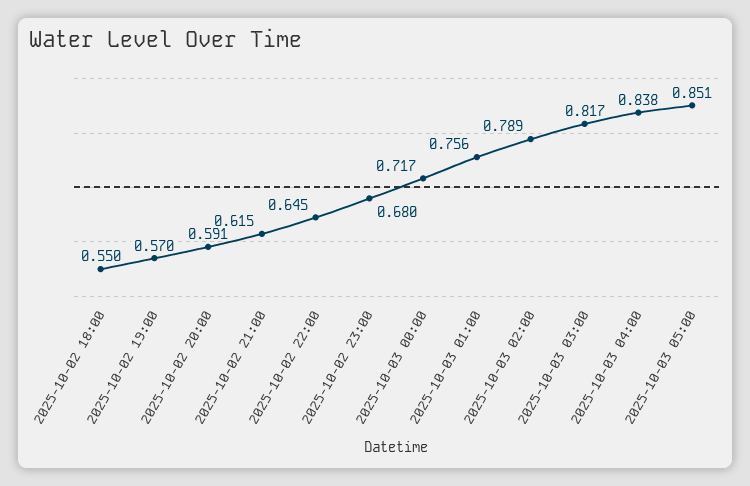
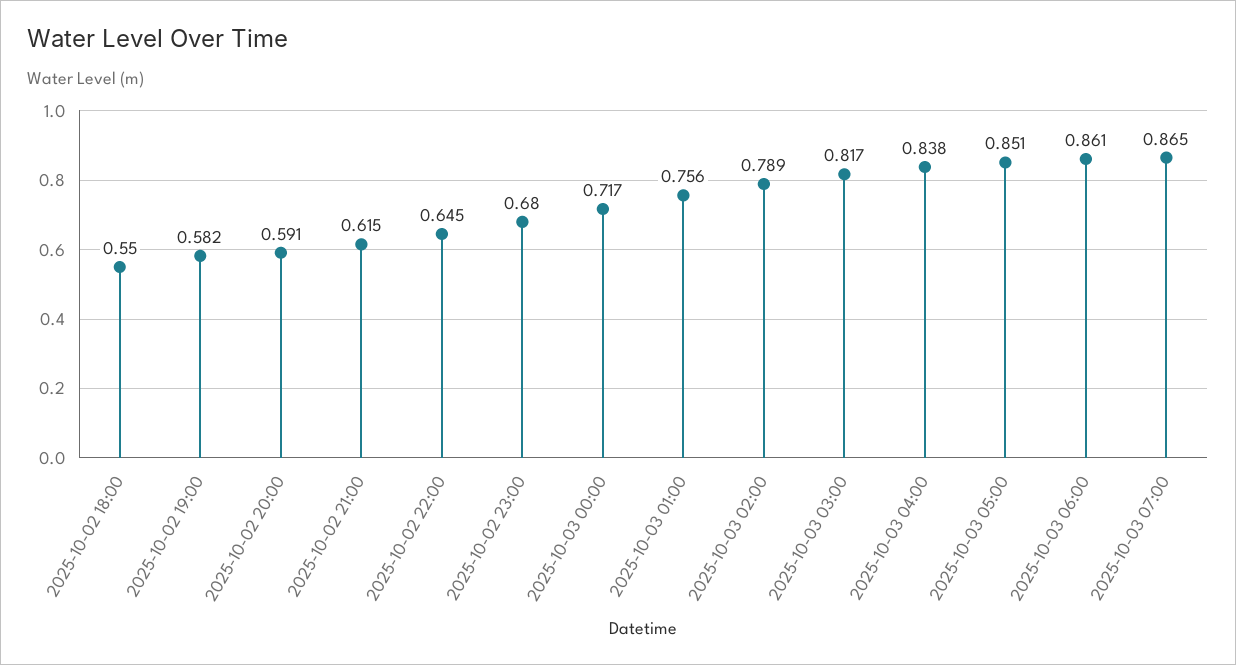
2025-10-02 19:00: 0.57 -> 0.582
2025-10-03 06:00: none -> 0.861
2025-10-03 07:00: none -> 0.865

